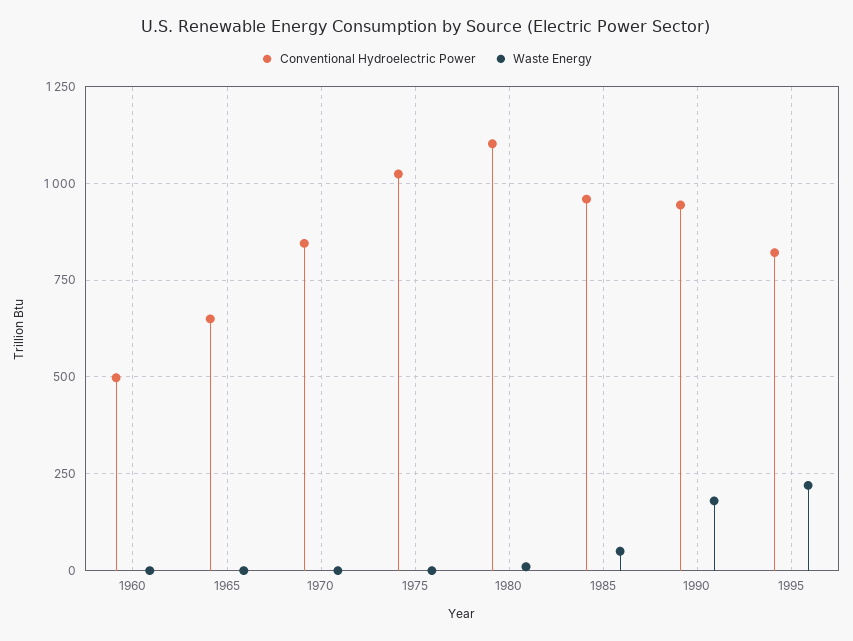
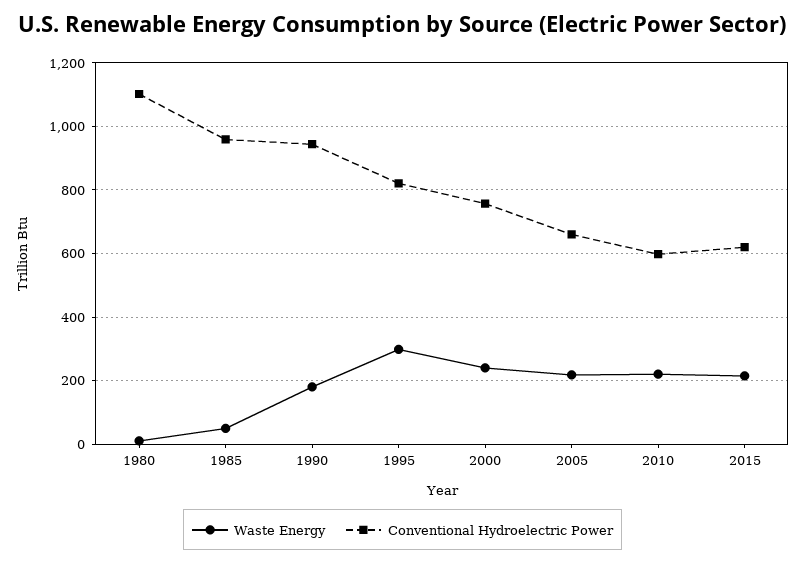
Conventional Hydroelectric Power, 1960: 500 -> none
Waste Energy, 1960: 0 -> none
Conventional Hydroelectric Power, 1965: 650 -> none
Waste Energy, 1965: 0 -> none
Conventional Hydroelectric Power, 1970: 850 -> none
Waste Energy, 1970: 0 -> none
Conventional Hydroelectric Power, 1975: 1025 -> none
Waste Energy, 1975: 0 -> none
Waste Energy, 1995: 225 -> 300
Waste Energy, 2000: none -> 240
Conventional Hydroelectric Power, 2000: none -> 760
Waste Energy, 2005: none -> 220
Conventional Hydroelectric Power, 2005: none -> 660
Waste Energy, 2010: none -> 220
Conventional Hydroelectric Power, 2010: none -> 600
Waste Energy, 2015: none -> 220
Conventional Hydroelectric Power, 2015: none -> 620

